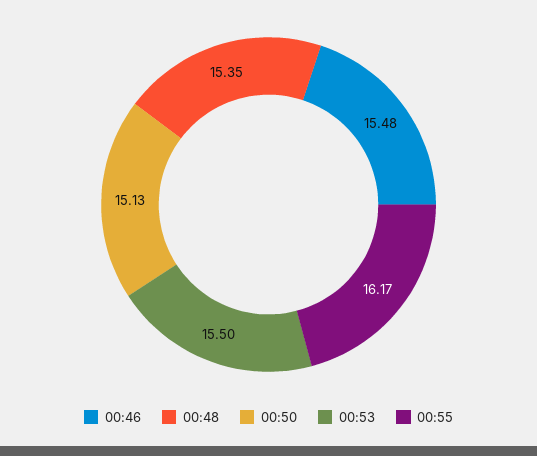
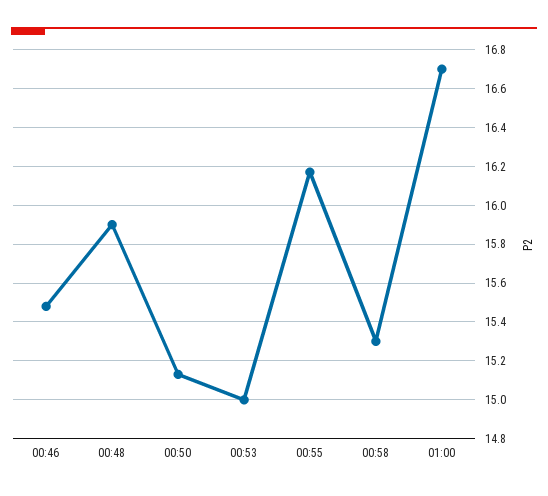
00:48: 15.35 -> 15.9
00:53: 15.5 -> 15
00:58: none -> 15.3
01:00: none -> 16.7

